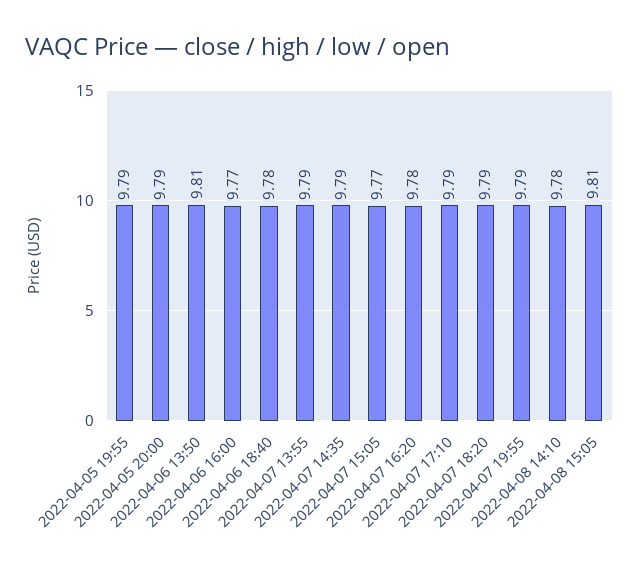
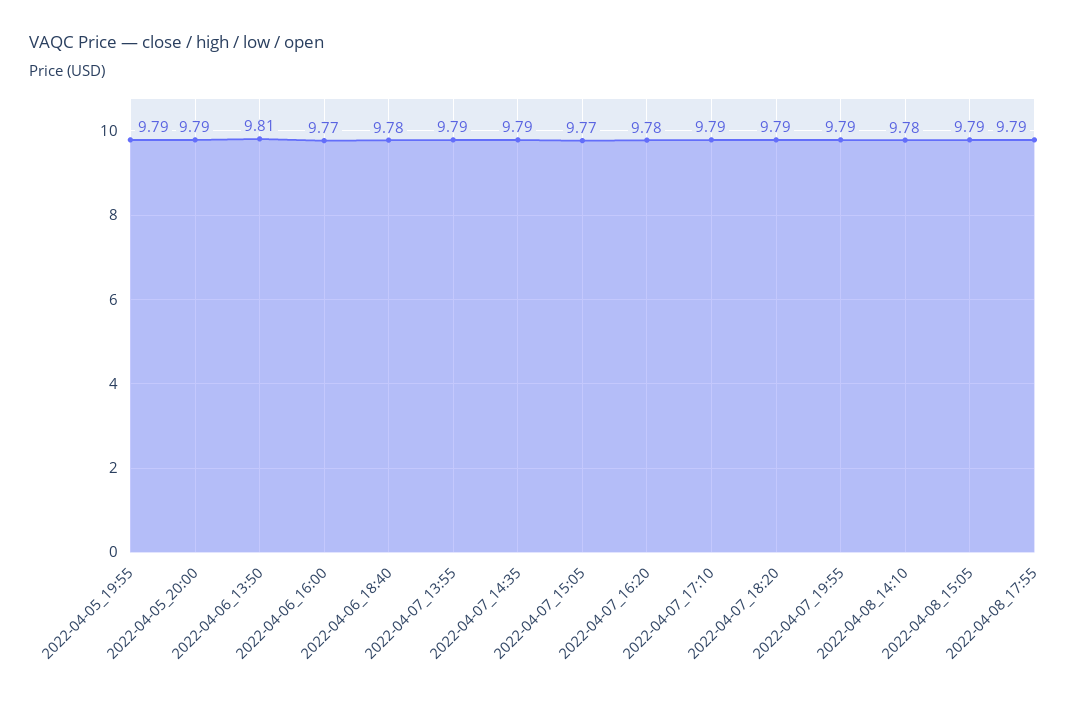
2022-04-08 15:05: 9.81 -> 9.79
2022-04-08_17:55: none -> 9.79

